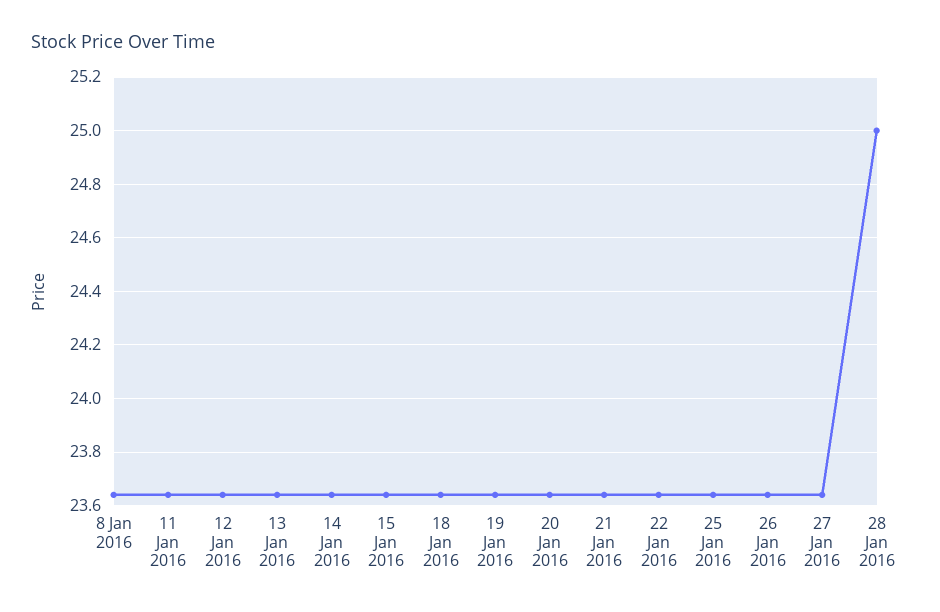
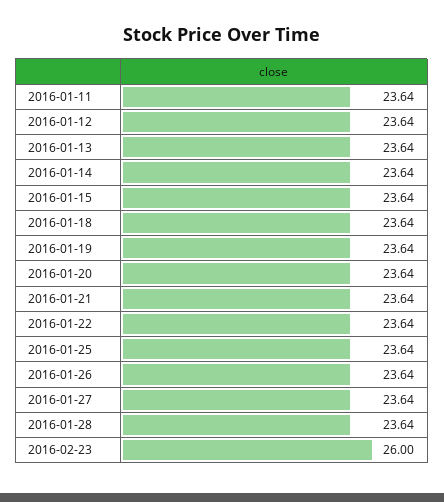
8 Jan 2016: 23.65 -> none
28 Jan 2016: 25 -> 23.64
2016-02-23: none -> 26

